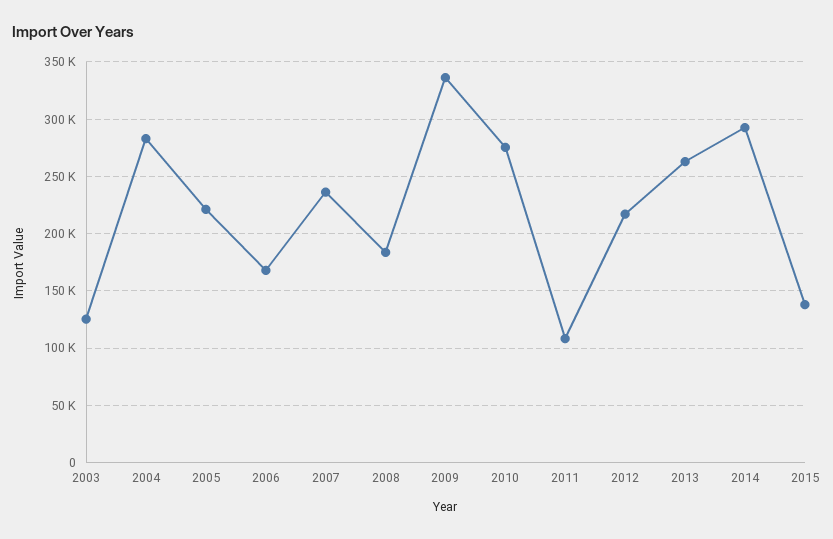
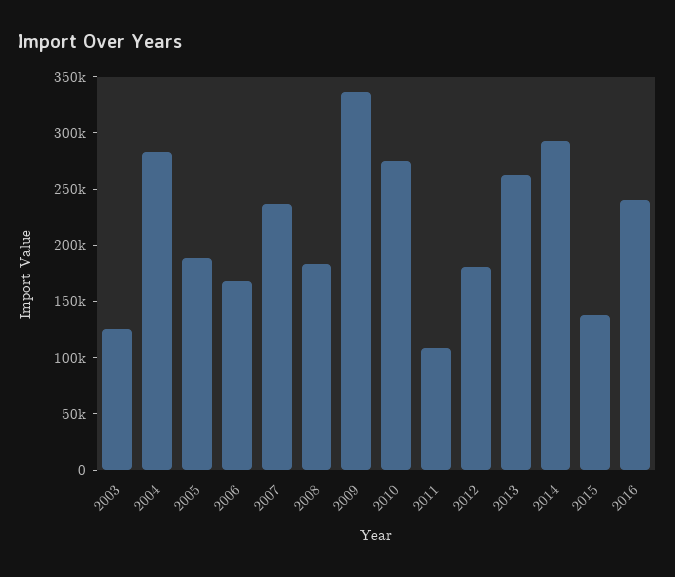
2005: 220000 -> 190000
2012: 220000 -> 180000
2016: none -> 240000

